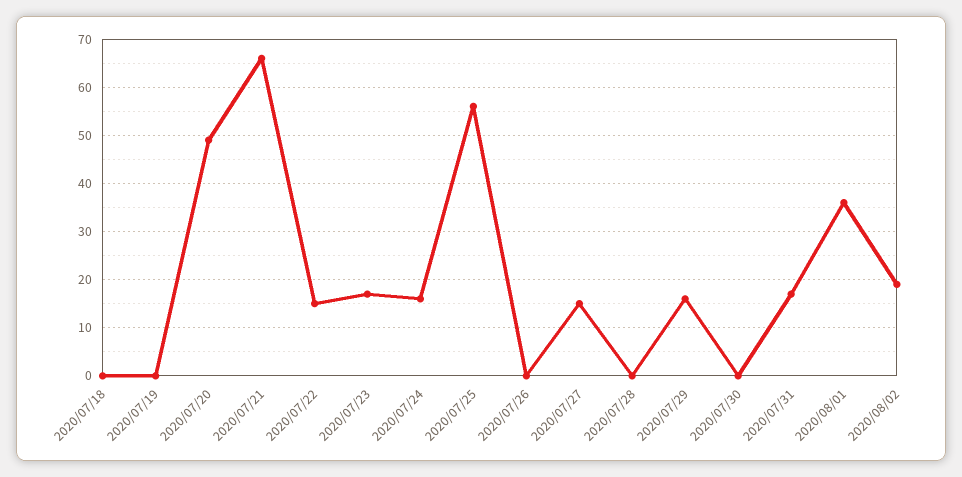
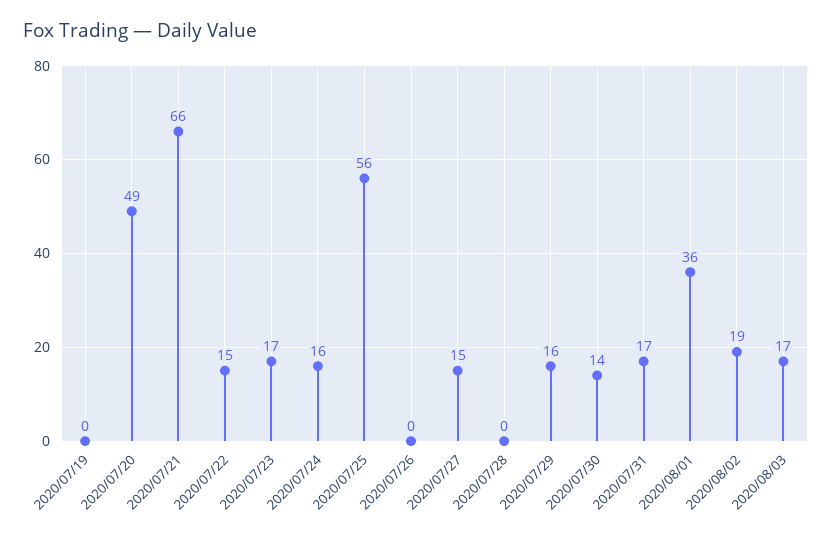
2020/07/18: 0 -> none
2020/07/30: 0 -> 14
2020/08/03: none -> 17

